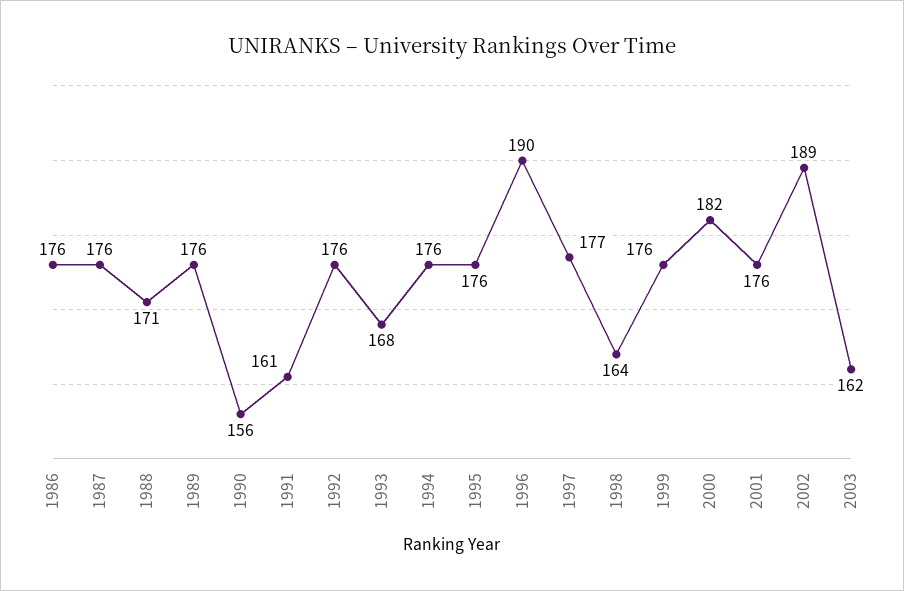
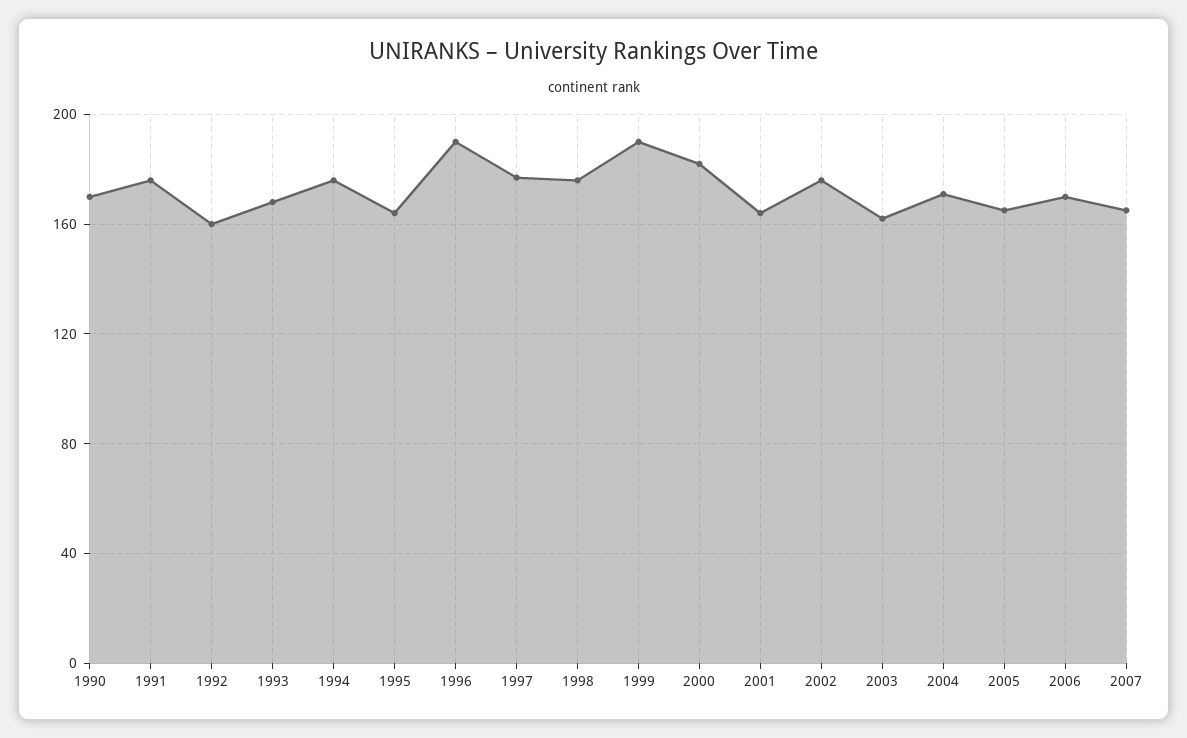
1986: 176 -> none
1987: 176 -> none
1988: 171 -> none
1989: 176 -> none
1990: 156 -> 170
1991: 161 -> 175
1992: 176 -> 160
1995: 176 -> 165
1998: 164 -> 175
1999: 176 -> 190
2001: 176 -> 165
2002: 189 -> 175
2004: none -> 170
2005: none -> 165
2006: none -> 170
2007: none -> 165

